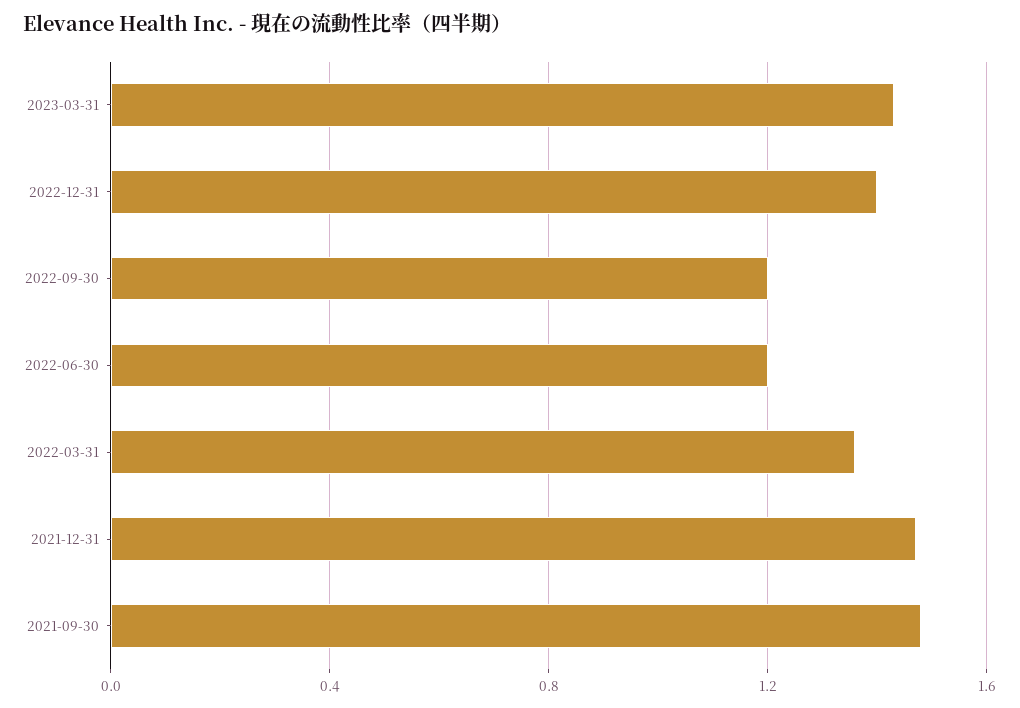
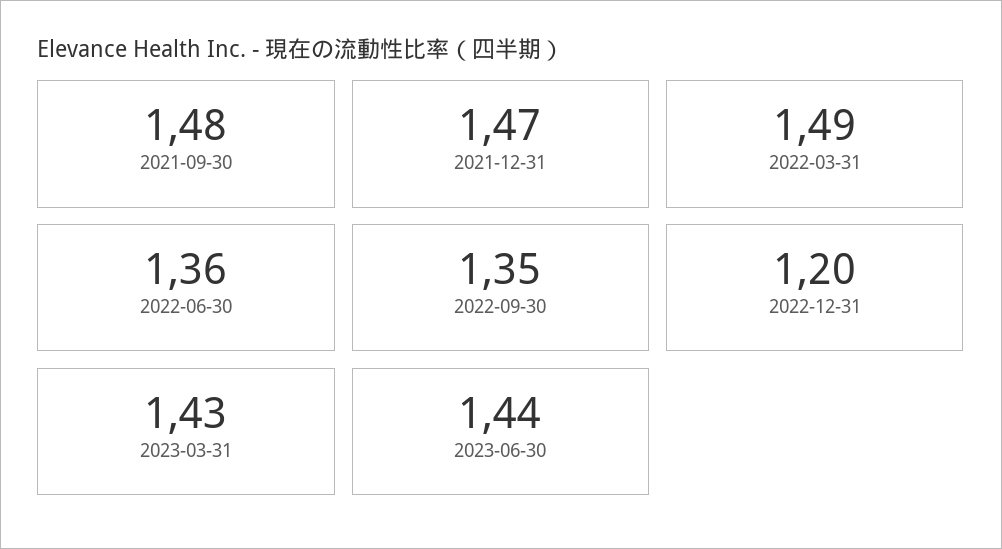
2022-12-31: 1.4 -> 1.2
2022-09-30: 1.2 -> 1.35
2022-06-30: 1.2 -> 1.36
2022-03-31: 1.35 -> 1.49
2023-06-30: none -> 1.44

